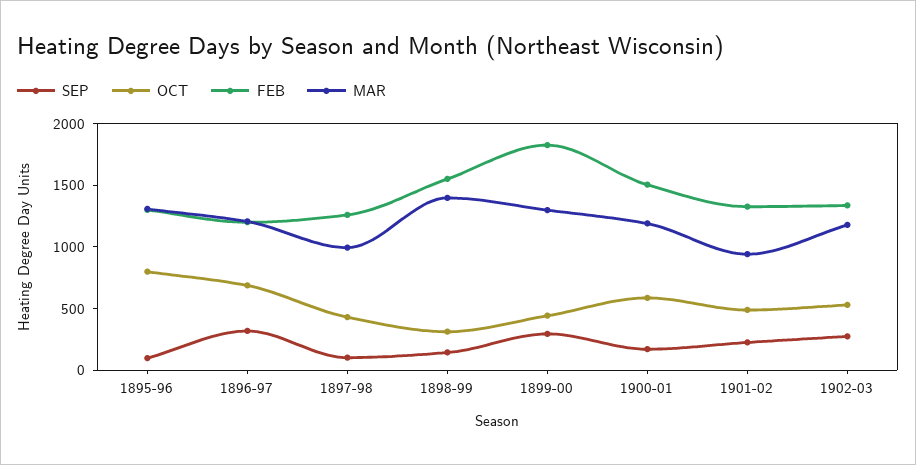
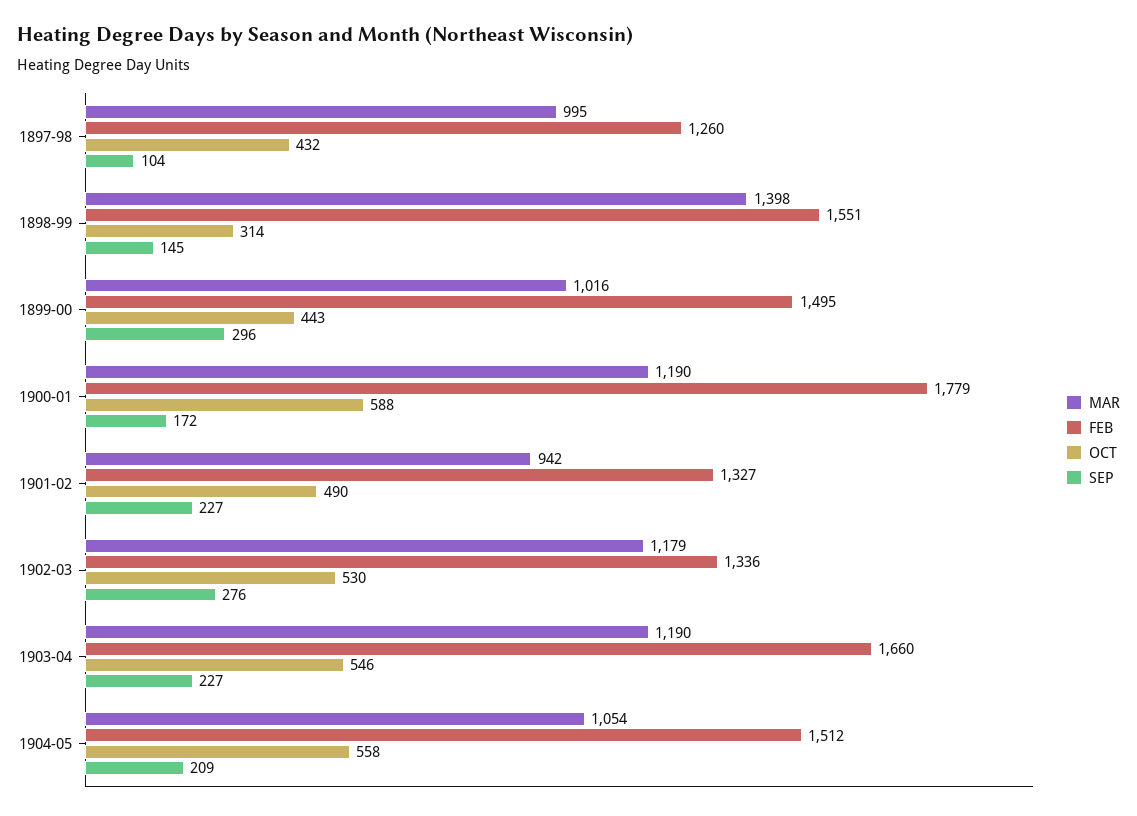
SEP, 1895-96: 100 -> none
OCT, 1895-96: 800 -> none
FEB, 1895-96: 1300 -> none
MAR, 1895-96: 1300 -> none
SEP, 1896-97: 300 -> none
OCT, 1896-97: 700 -> none
FEB, 1896-97: 1200 -> none
MAR, 1896-97: 1200 -> none
FEB, 1899-00: 1800 -> 1495
MAR, 1899-00: 1300 -> 1016
FEB, 1900-01: 1500 -> 1779
MAR, 1903-04: none -> 1190
FEB, 1903-04: none -> 1660
OCT, 1903-04: none -> 546
SEP, 1903-04: none -> 227
MAR, 1904-05: none -> 1054
FEB, 1904-05: none -> 1512
OCT, 1904-05: none -> 558
SEP, 1904-05: none -> 209

